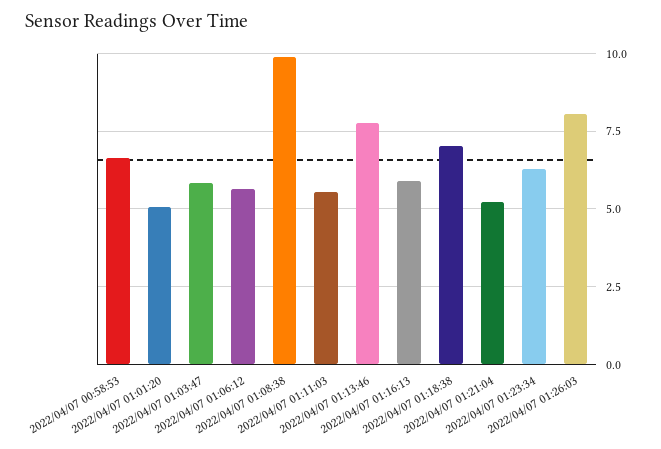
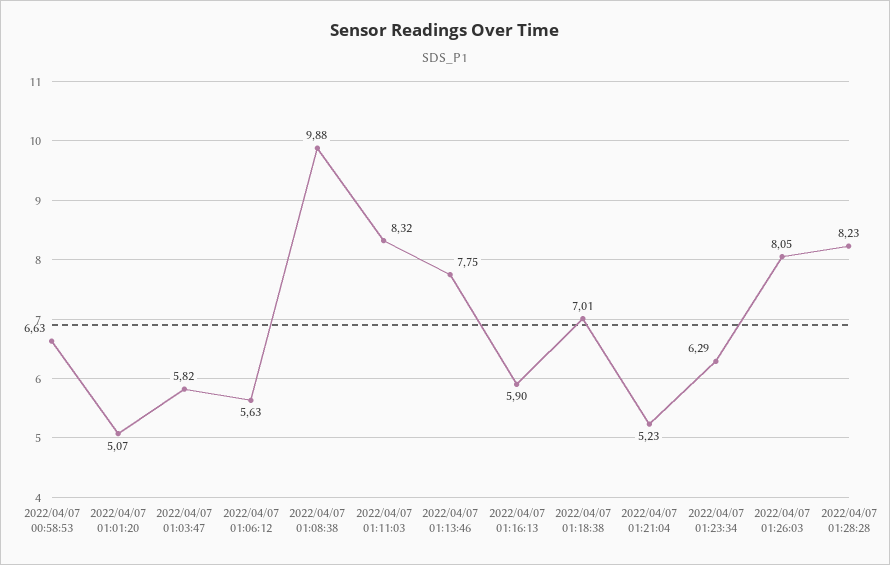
2022/04/07 01:11:03: 5.5 -> 8.32
2022/04/07 01:28:28: none -> 8.23

